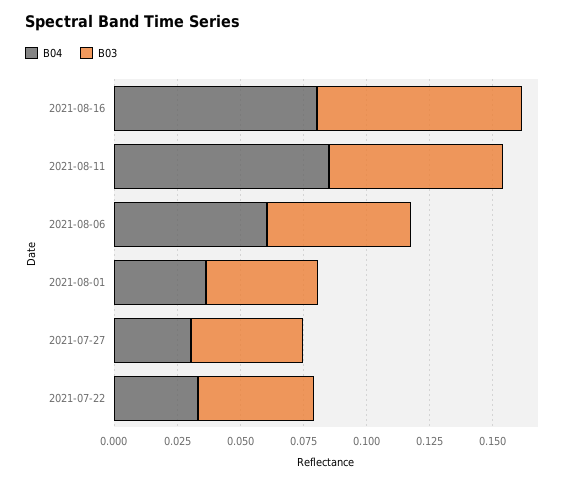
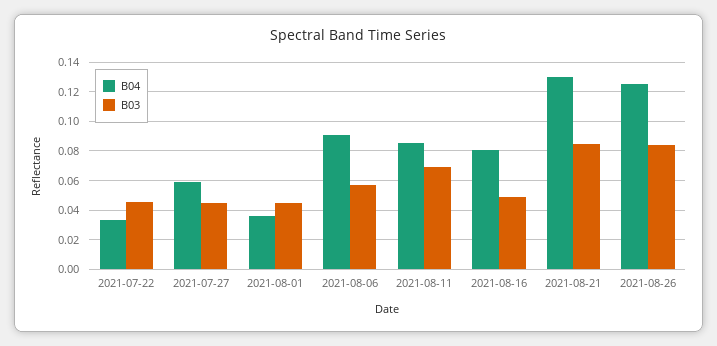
B03, 2021-08-16: 0.08 -> 0.05
B04, 2021-08-06: 0.06 -> 0.09
B04, 2021-07-27: 0.03 -> 0.06
B04, 2021-08-21: none -> 0.13
B03, 2021-08-21: none -> 0.085
B04, 2021-08-26: none -> 0.125
B03, 2021-08-26: none -> 0.085

